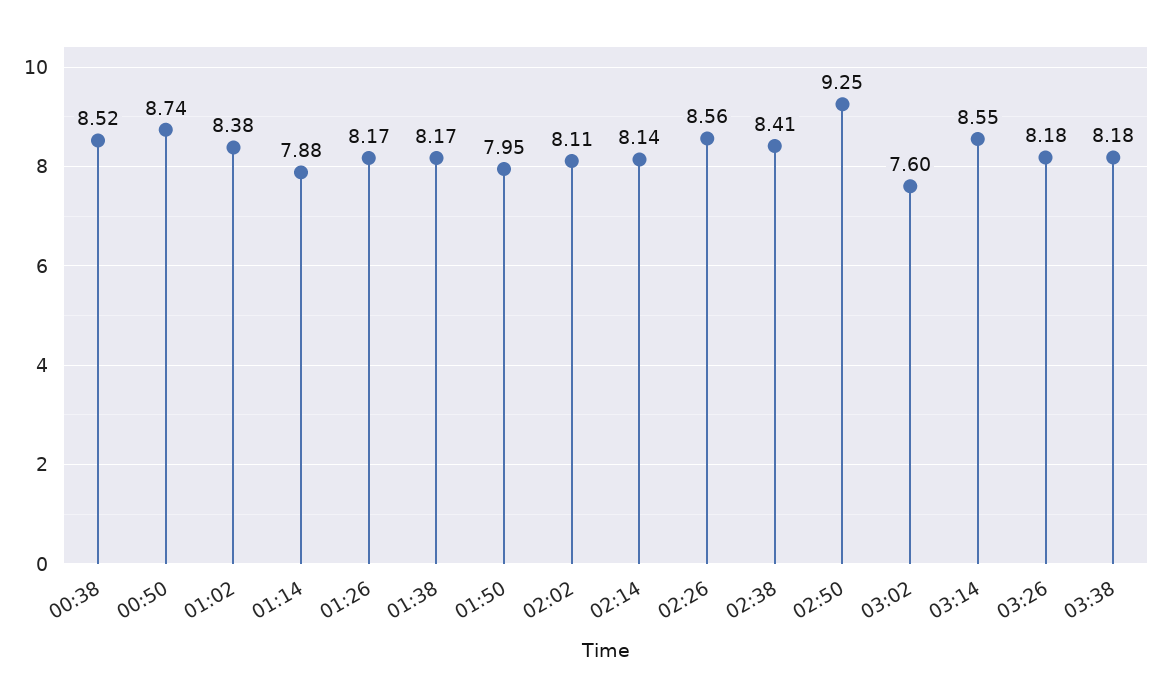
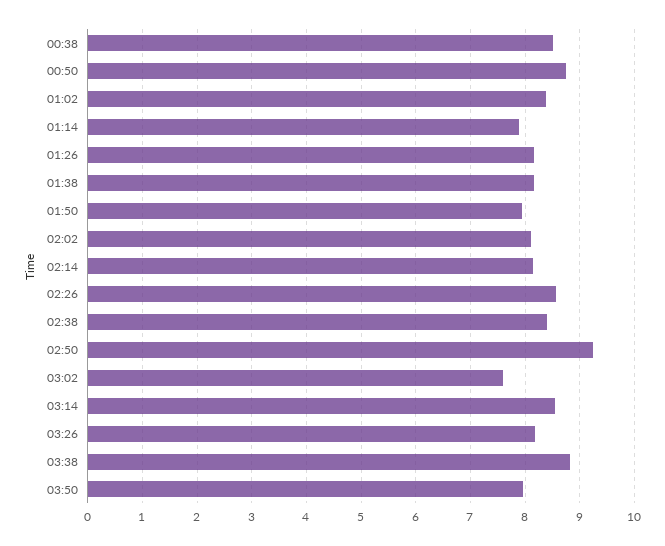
03:38: 8.18 -> 8.8
03:50: none -> 8

